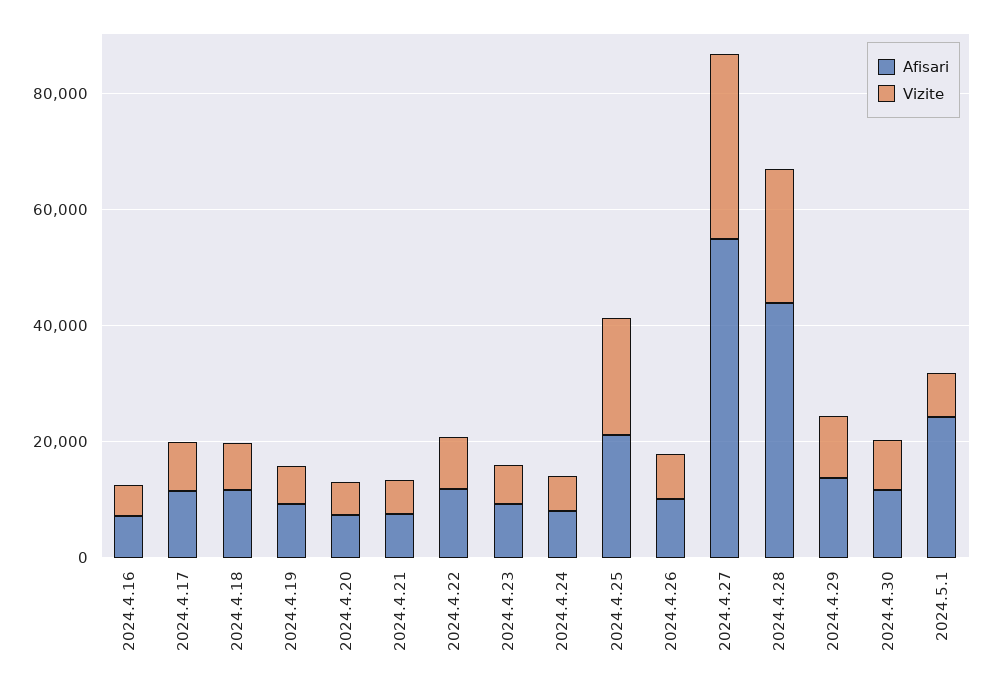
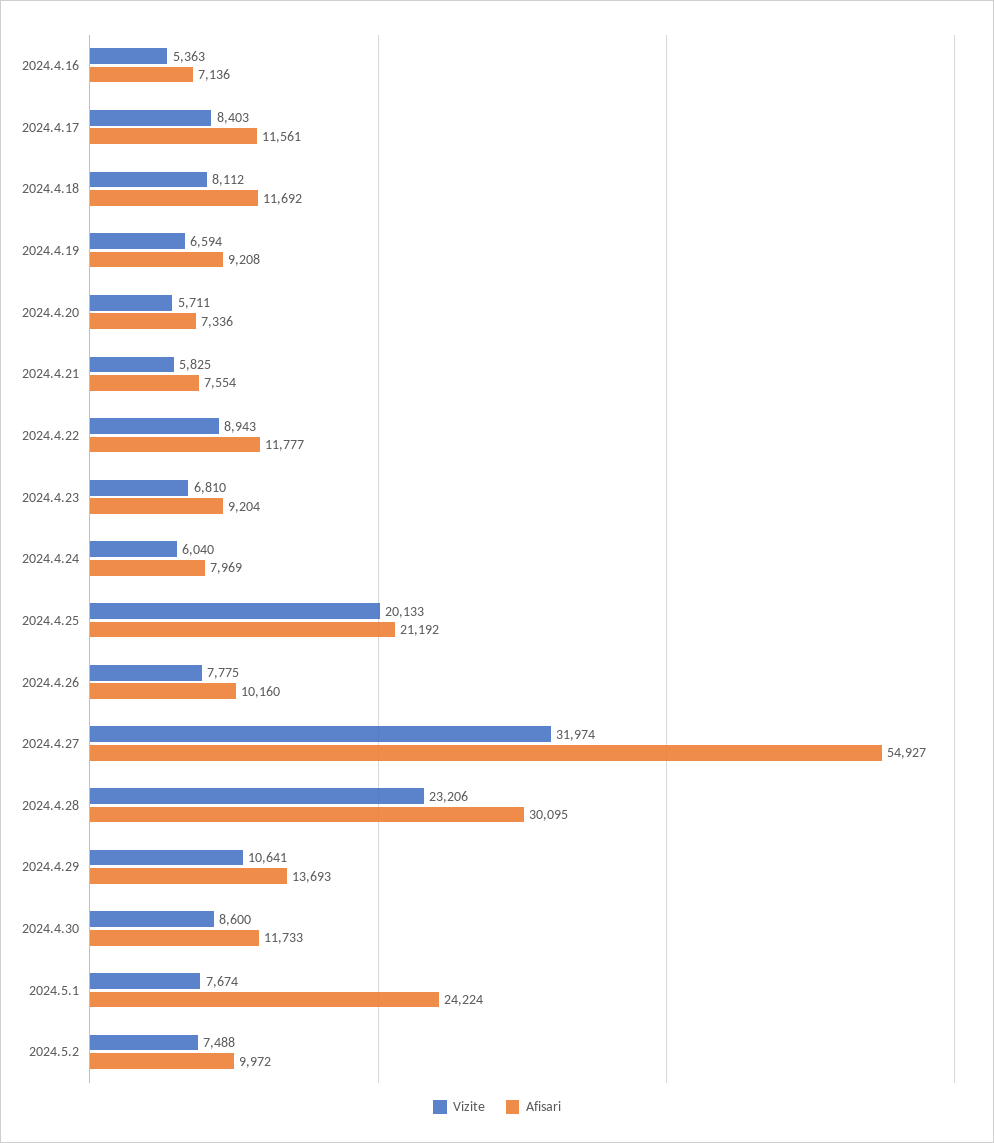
Afisari, 2024.4.28: 45000 -> 30095
Vizite, 2024.5.2: none -> 7488
Afisari, 2024.5.2: none -> 9972

